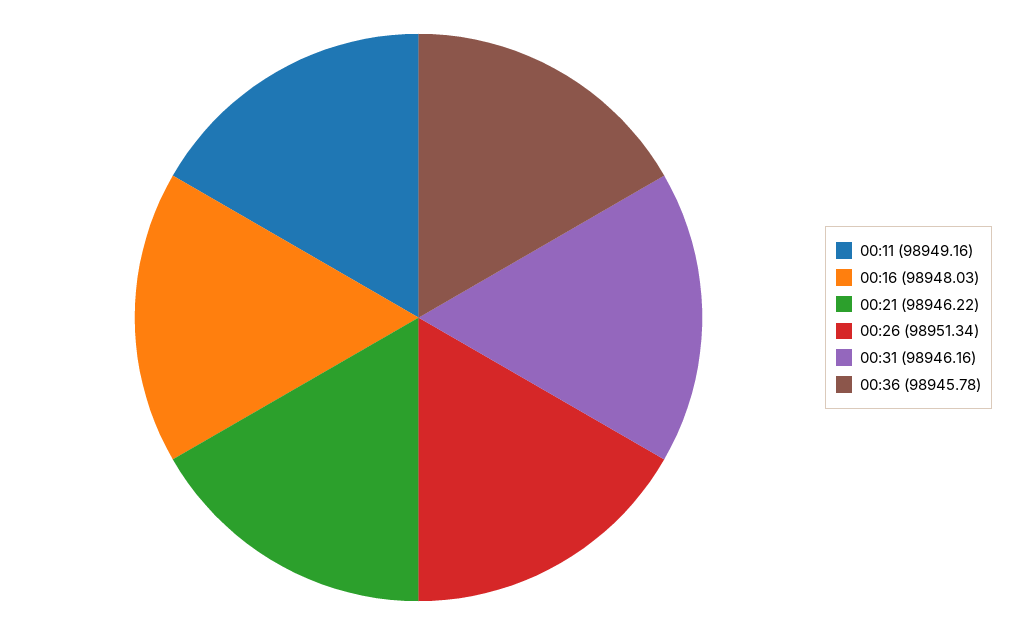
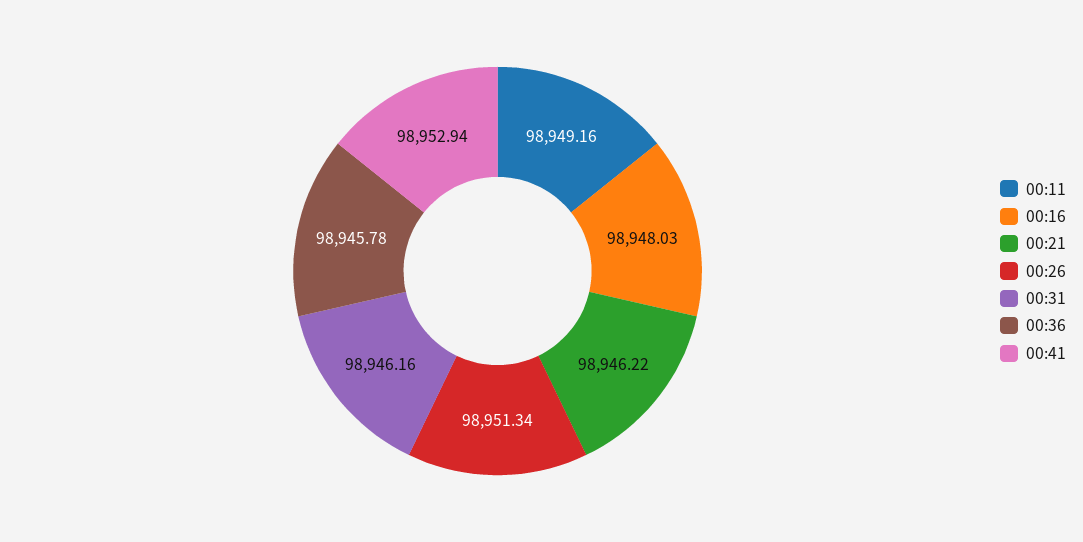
00:41: none -> 98952.94

